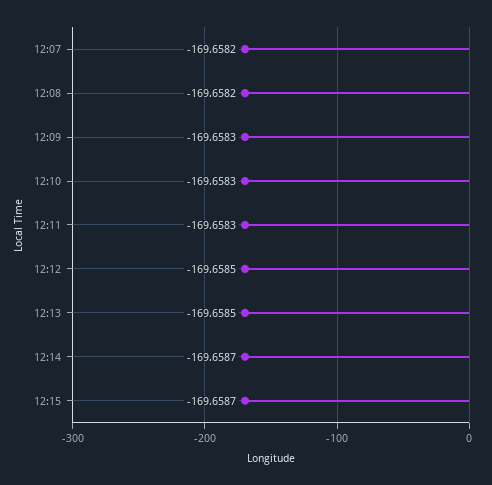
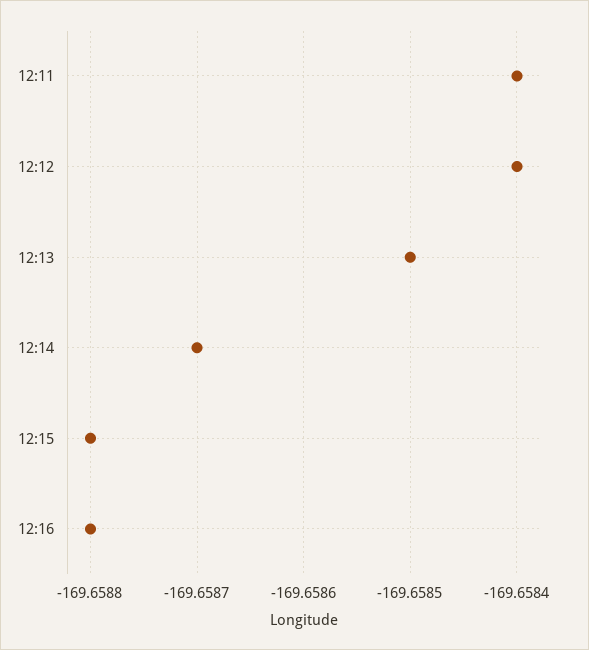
12:07: -169.6582 -> none
12:08: -169.6582 -> none
12:09: -169.6583 -> none
12:10: -169.6583 -> none
12:11: -169.6583 -> -169.6584
12:12: -169.6585 -> -169.6584
12:15: -169.6587 -> -169.6588
12:16: none -> -169.6588

